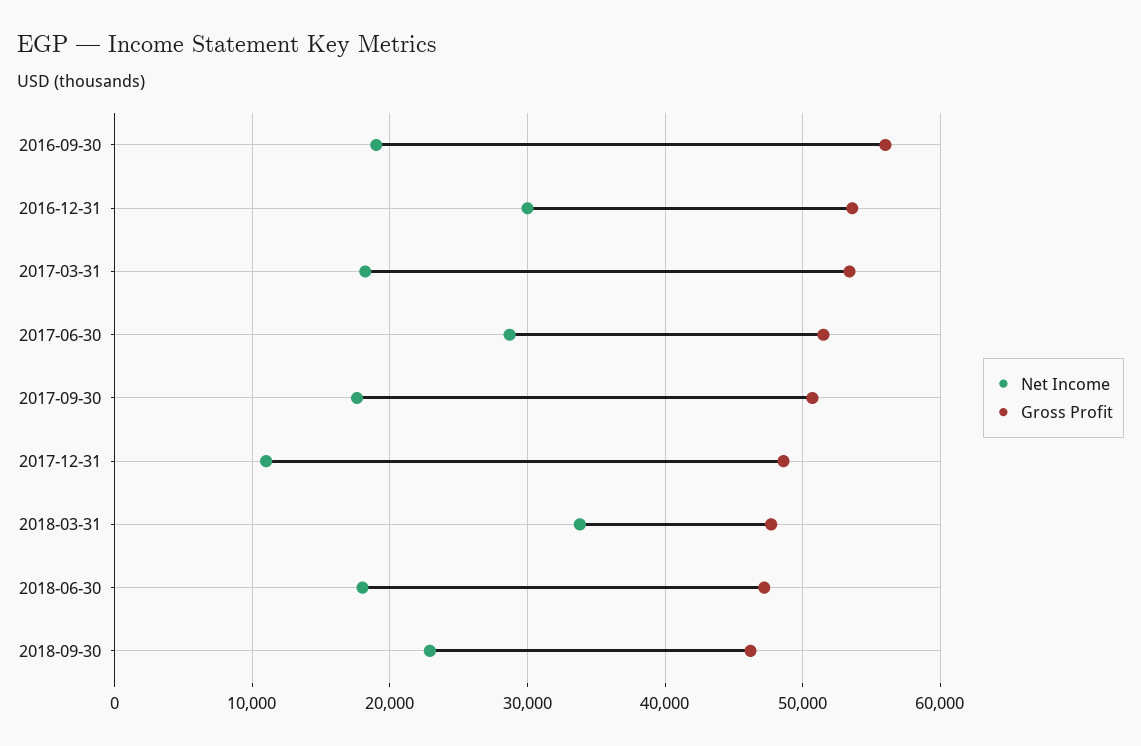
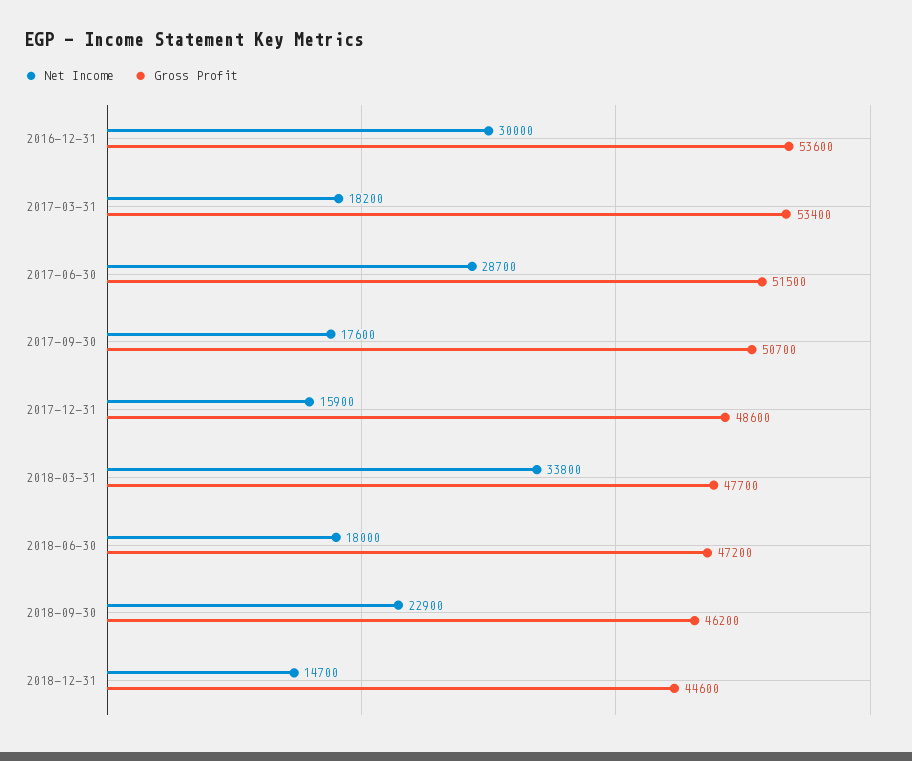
Net Income, 2016-09-30: 19000 -> none
Gross Profit, 2016-09-30: 56000 -> none
Net Income, 2017-12-31: 11000 -> 15900
Net Income, 2018-12-31: none -> 14700
Gross Profit, 2018-12-31: none -> 44600

